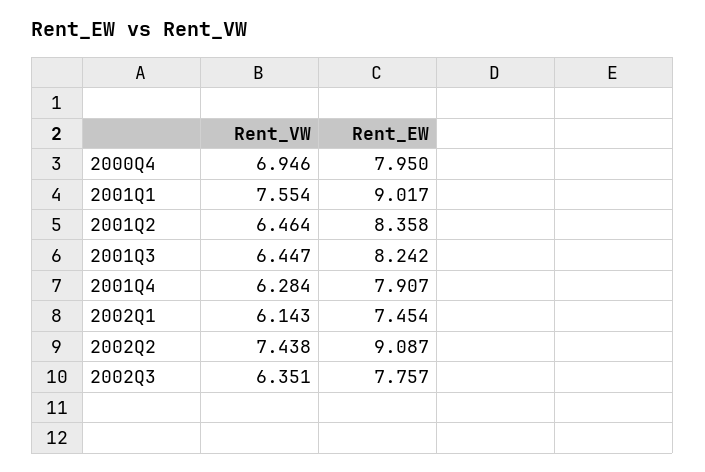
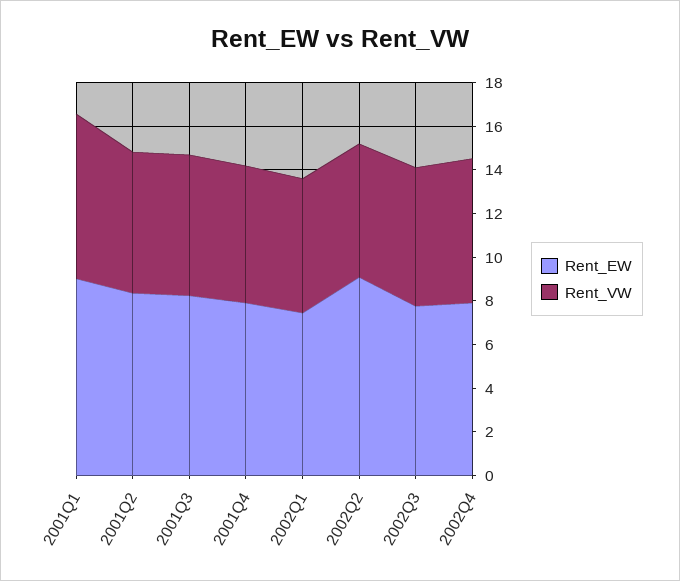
Rent_VW, 2000Q4: 6.946 -> none
Rent_EW, 2000Q4: 7.95 -> none
Rent_VW, 2002Q2: 7.438 -> 6
Rent_EW, 2002Q4: none -> 8
Rent_VW, 2002Q4: none -> 6.5

